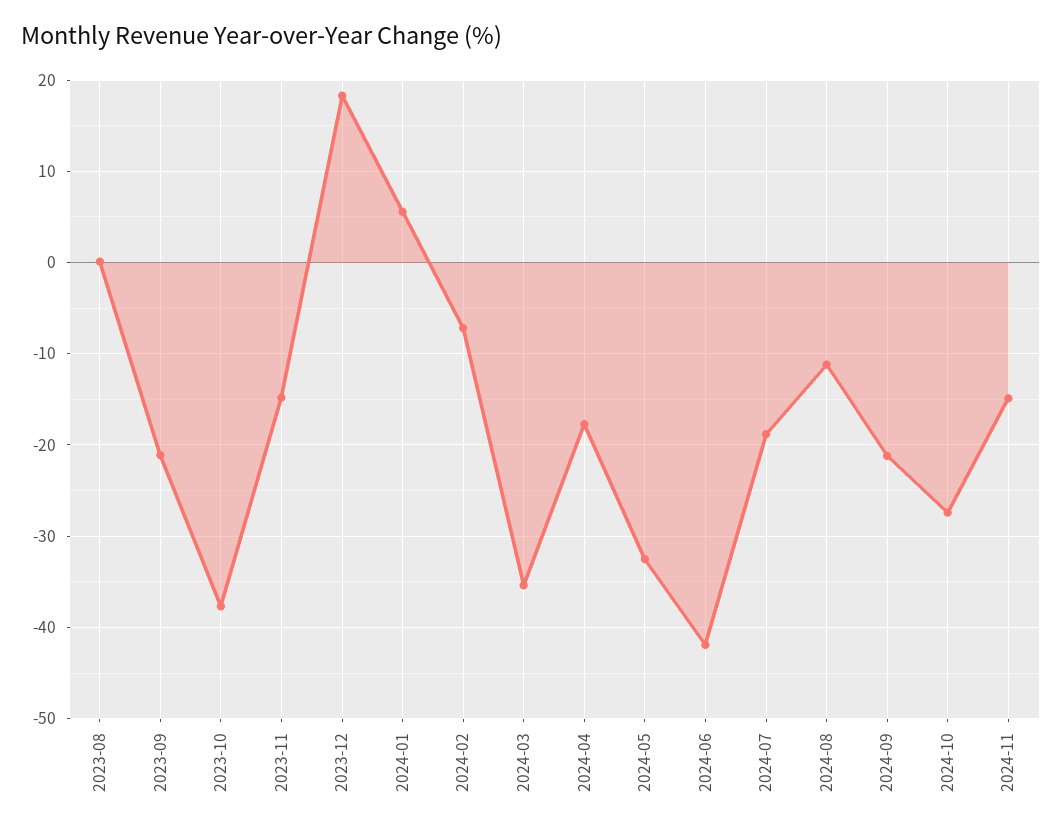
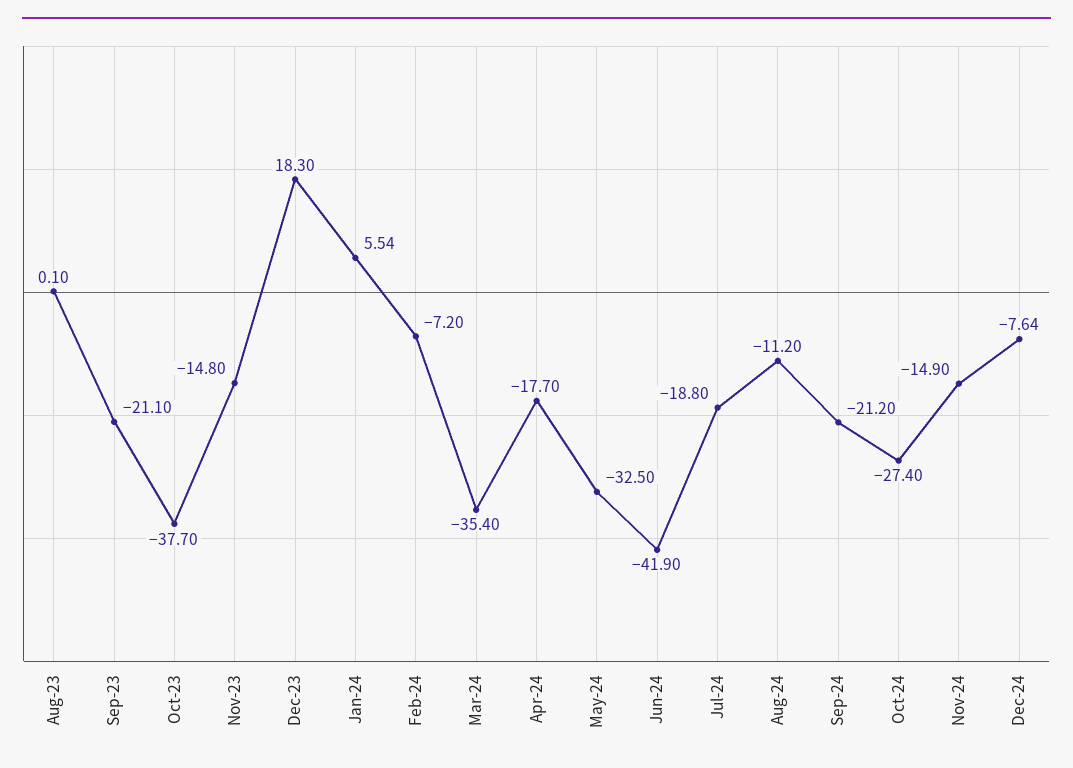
Dec-24: none -> -7.64

